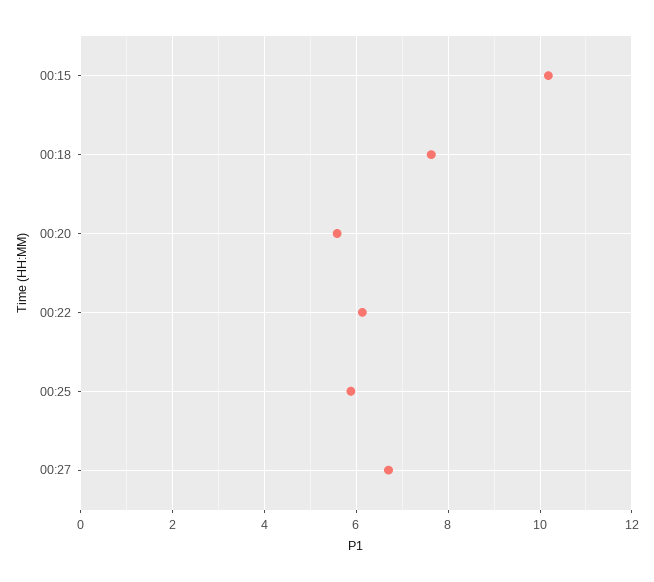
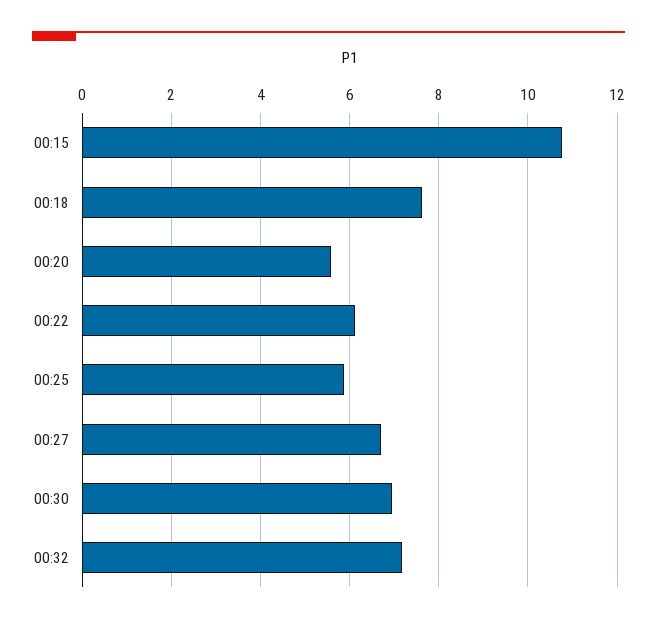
00:15: 10.2 -> 10.8
00:30: none -> 7
00:32: none -> 7.2

